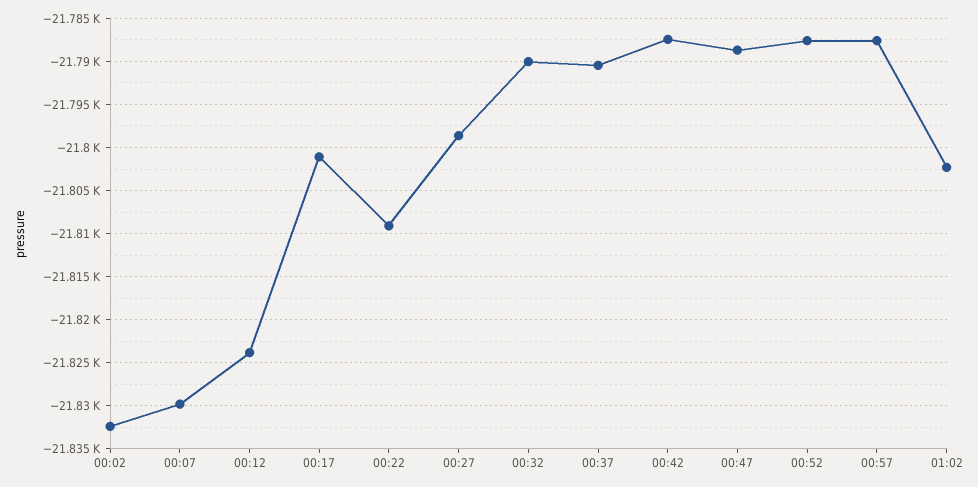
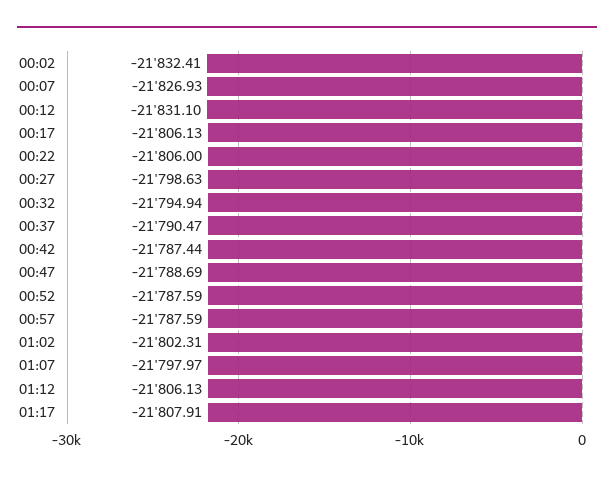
00:07: -21830 -> -21826.93
00:12: -21824 -> -21831.1
00:17: -21801 -> -21806.13
00:22: -21809 -> -21806
00:32: -21790 -> -21794.94
01:07: none -> -21797.97
01:12: none -> -21806.13
01:17: none -> -21807.91

